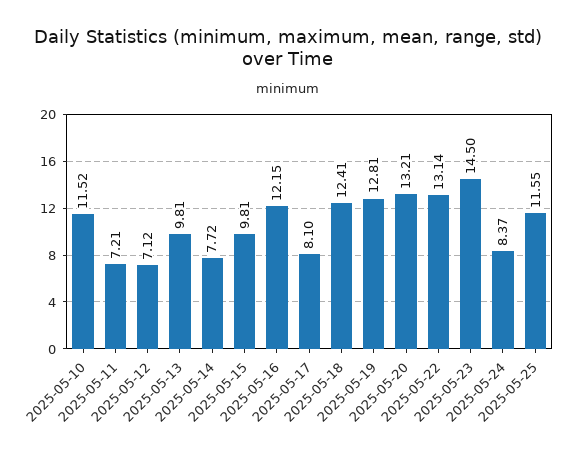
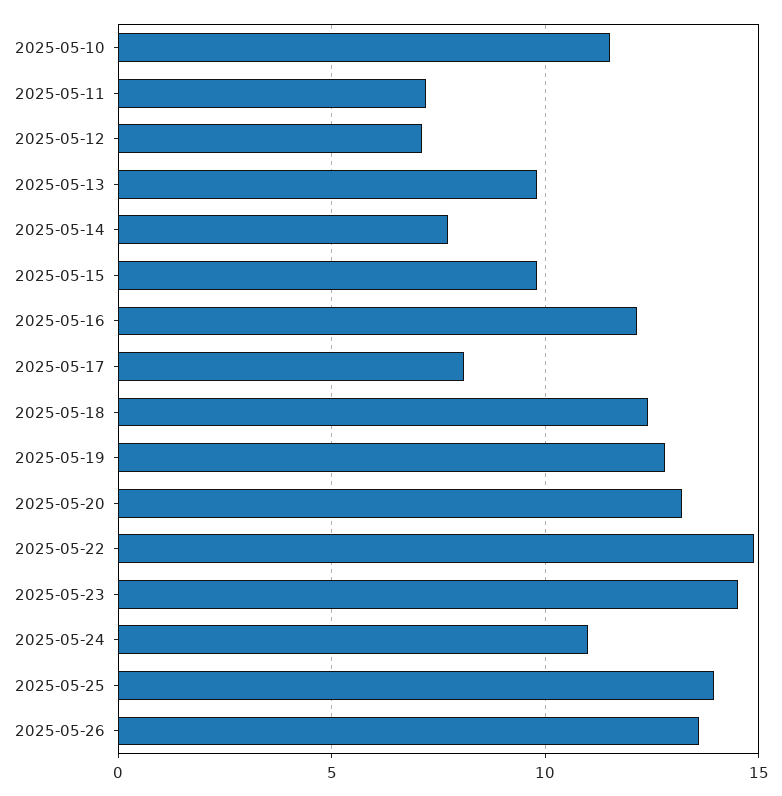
2025-05-22: 13.14 -> 15
2025-05-24: 8.37 -> 11
2025-05-25: 11.55 -> 14
2025-05-26: none -> 13.5

